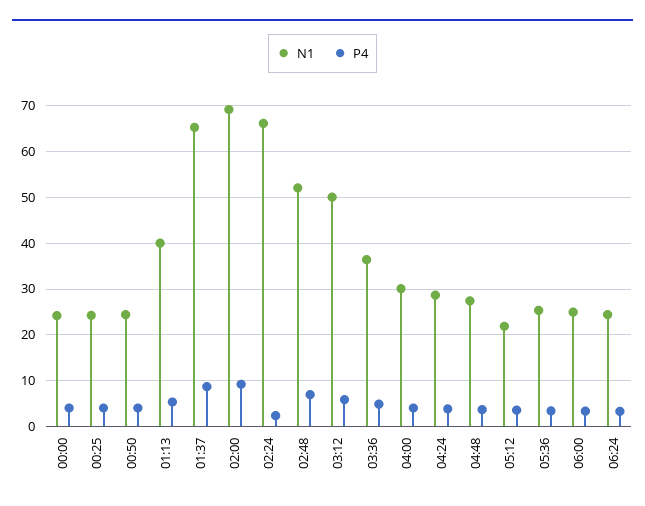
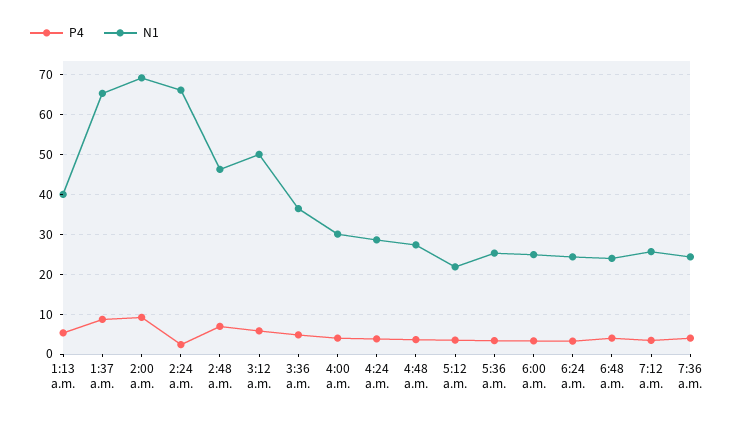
N1, 00:00: 24 -> none
P4, 00:00: 4 -> none
N1, 00:25: 24 -> none
P4, 00:25: 4 -> none
N1, 00:50: 24 -> none
P4, 00:50: 4 -> none
N1, 02:48: 52 -> 46
P4, 6:48 a.m.: none -> 4
N1, 6:48 a.m.: none -> 24
P4, 7:12 a.m.: none -> 4
N1, 7:12 a.m.: none -> 26
P4, 7:36 a.m.: none -> 4
N1, 7:36 a.m.: none -> 24

